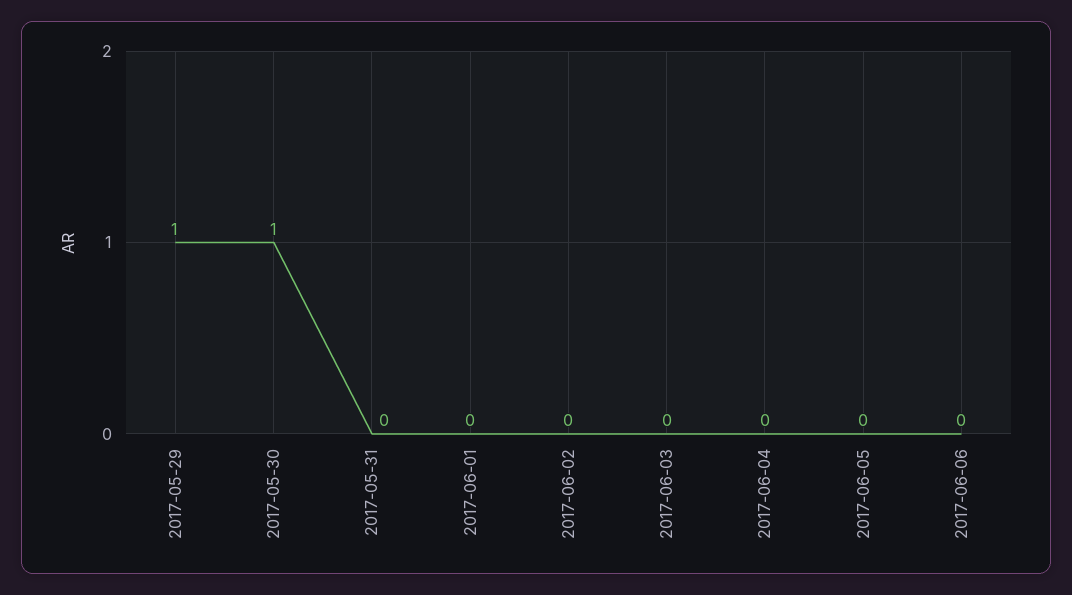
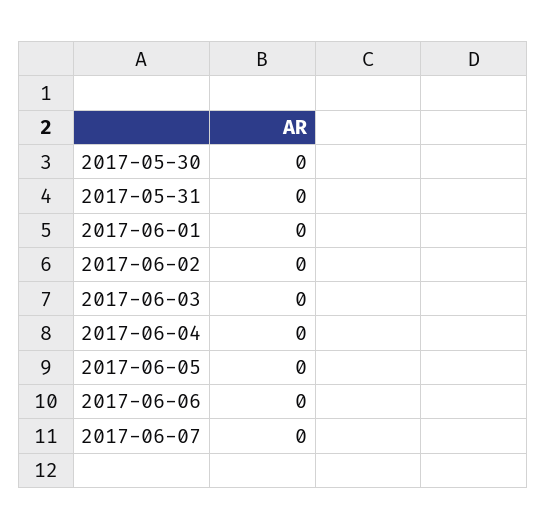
2017-05-29: 1 -> none
2017-05-30: 1 -> 0
2017-06-07: none -> 0

